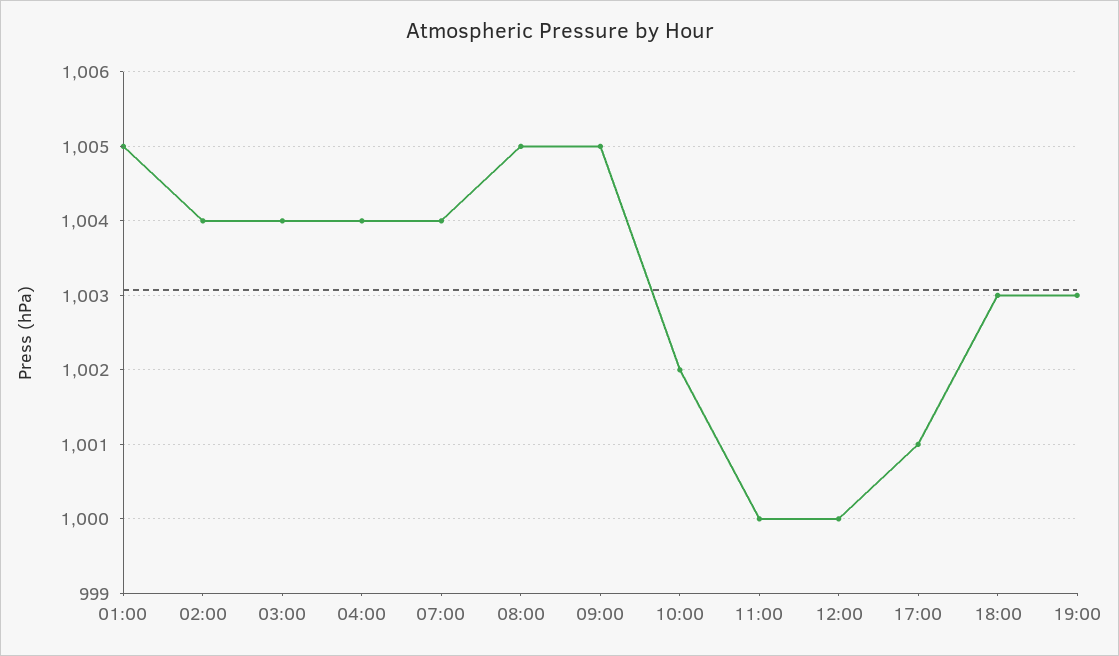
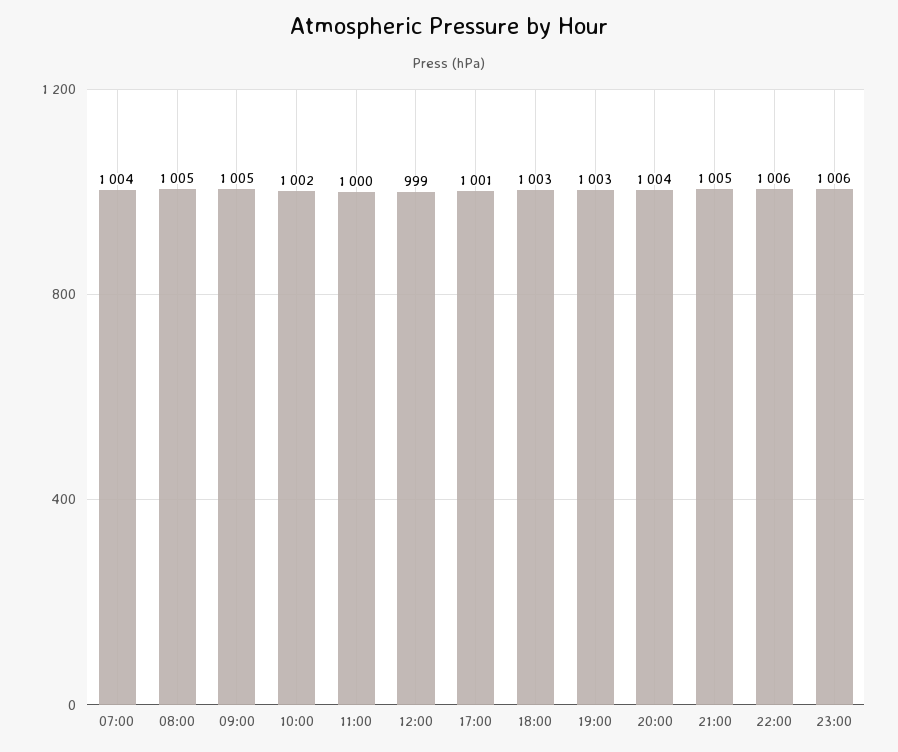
01:00: 1005 -> none
02:00: 1004 -> none
03:00: 1004 -> none
04:00: 1004 -> none
12:00: 1000 -> 999
20:00: none -> 1004
21:00: none -> 1005
22:00: none -> 1006
23:00: none -> 1006

